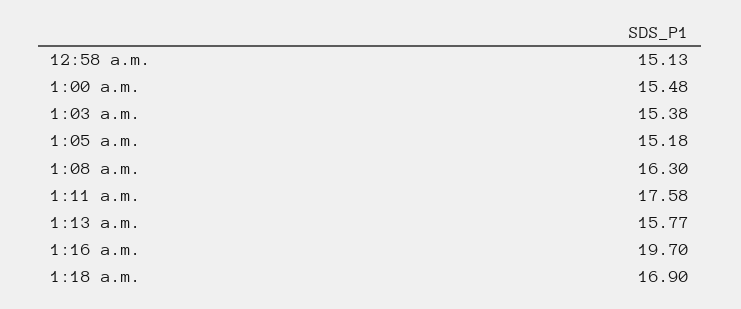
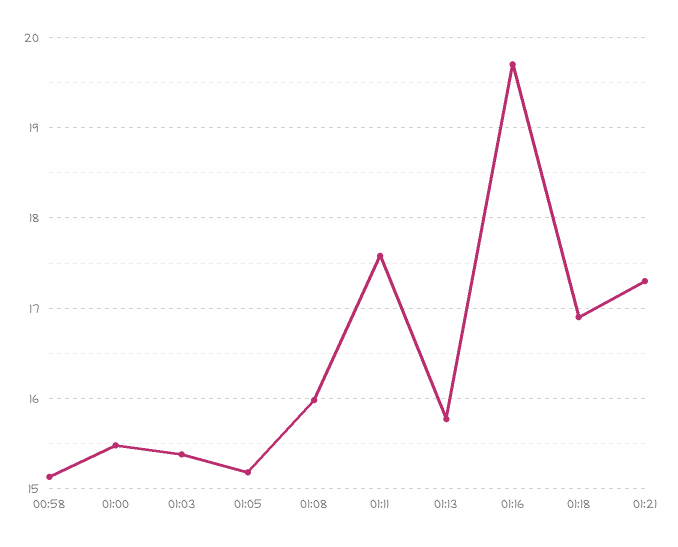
1:08 a.m.: 16.3 -> 16
01:21: none -> 17.3

